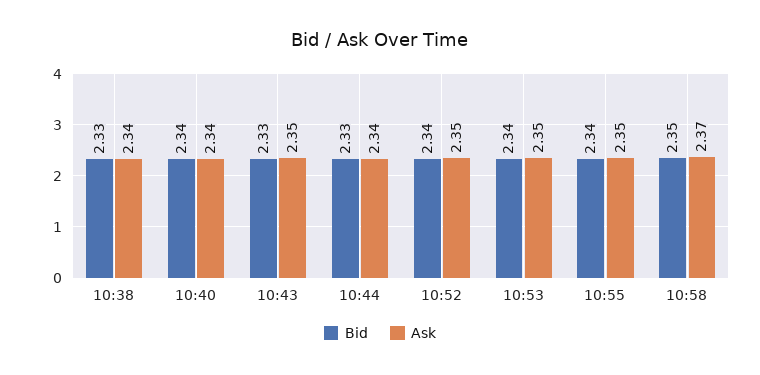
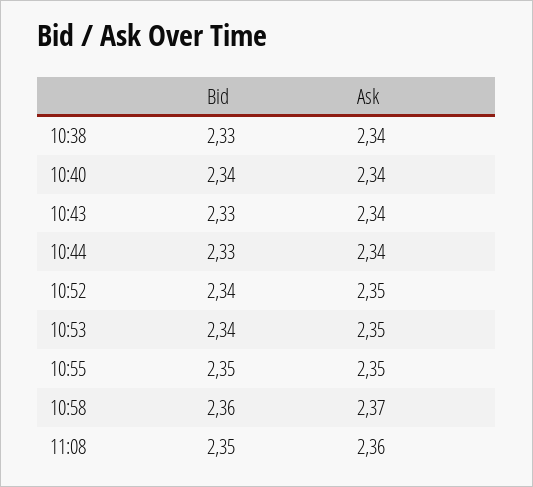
Ask, 10:43: 2.35 -> 2.34
Bid, 10:55: 2.34 -> 2.35
Bid, 10:58: 2.35 -> 2.36
Bid, 11:08: none -> 2.35
Ask, 11:08: none -> 2.36

